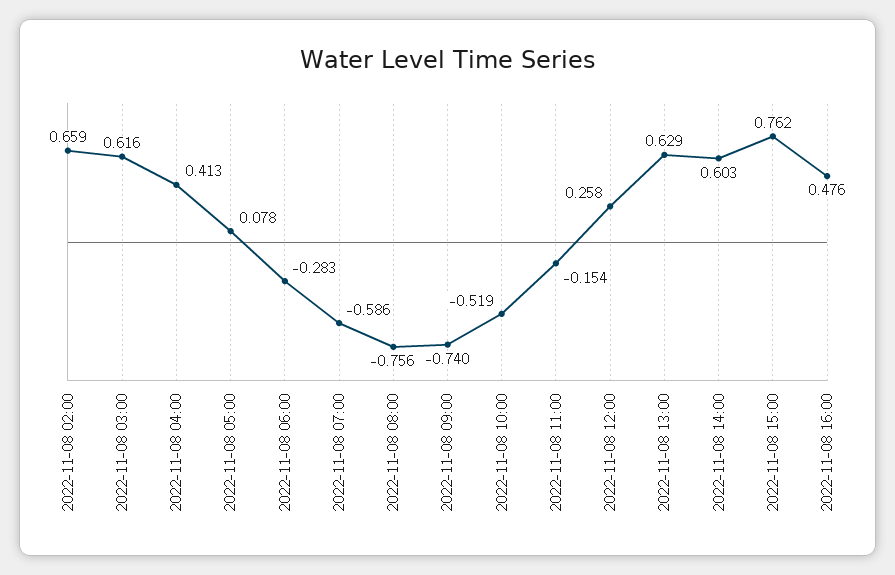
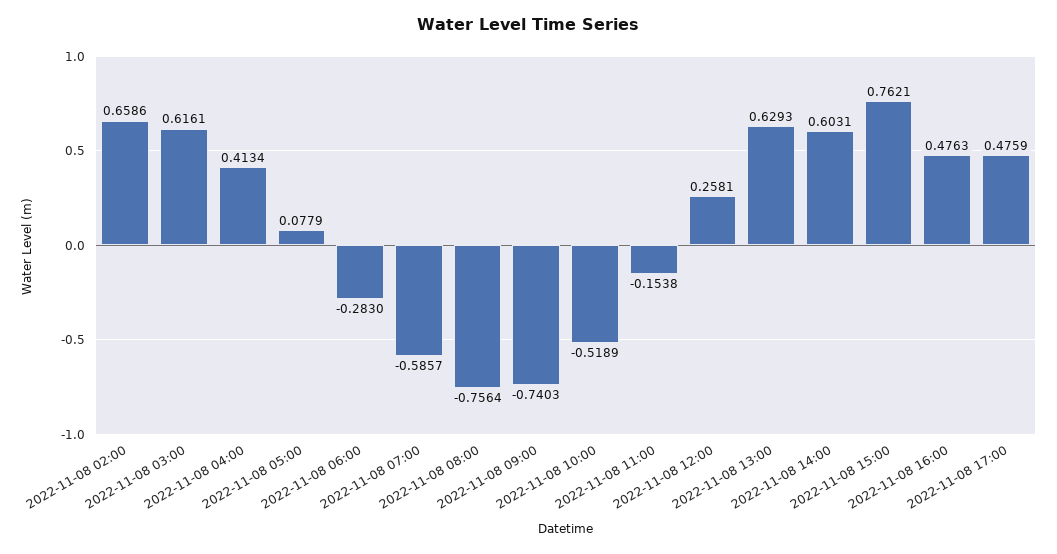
2022-11-08 17:00: none -> 0.4759

